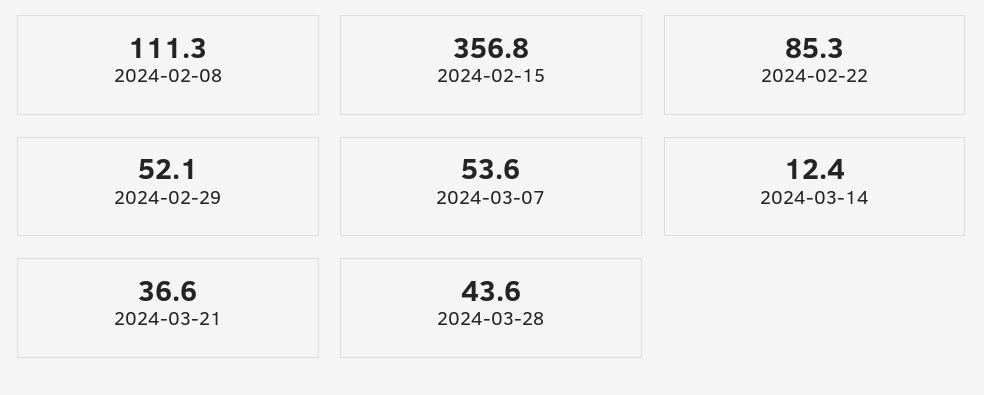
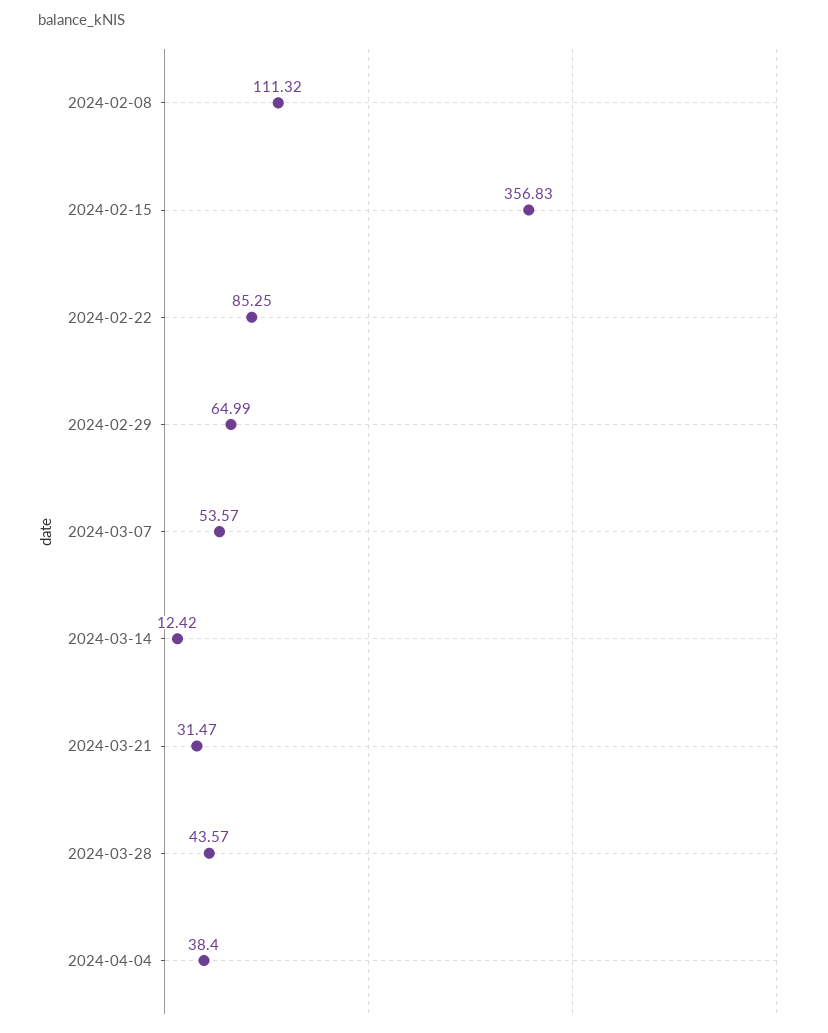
2024-02-29: 52.1 -> 64.99
2024-03-21: 36.6 -> 31.47
2024-04-04: none -> 38.4

